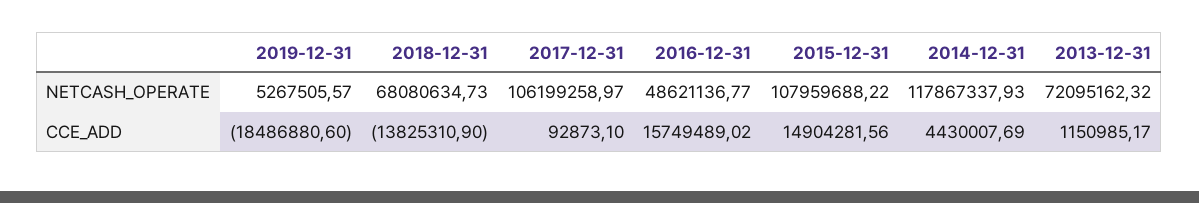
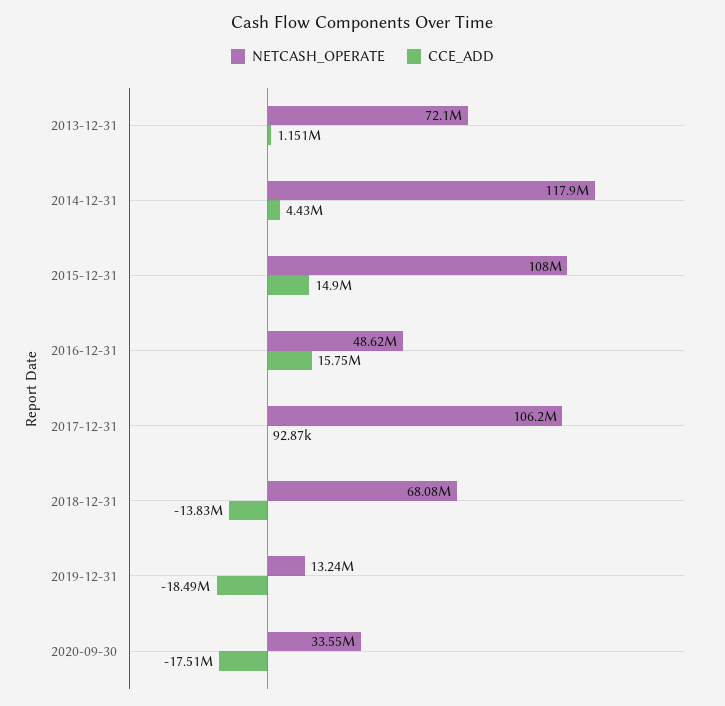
NETCASH_OPERATE, 2019-12-31: 5267505.57 -> 13240000
NETCASH_OPERATE, 2020-09-30: none -> 33550000
CCE_ADD, 2020-09-30: none -> -17510000

